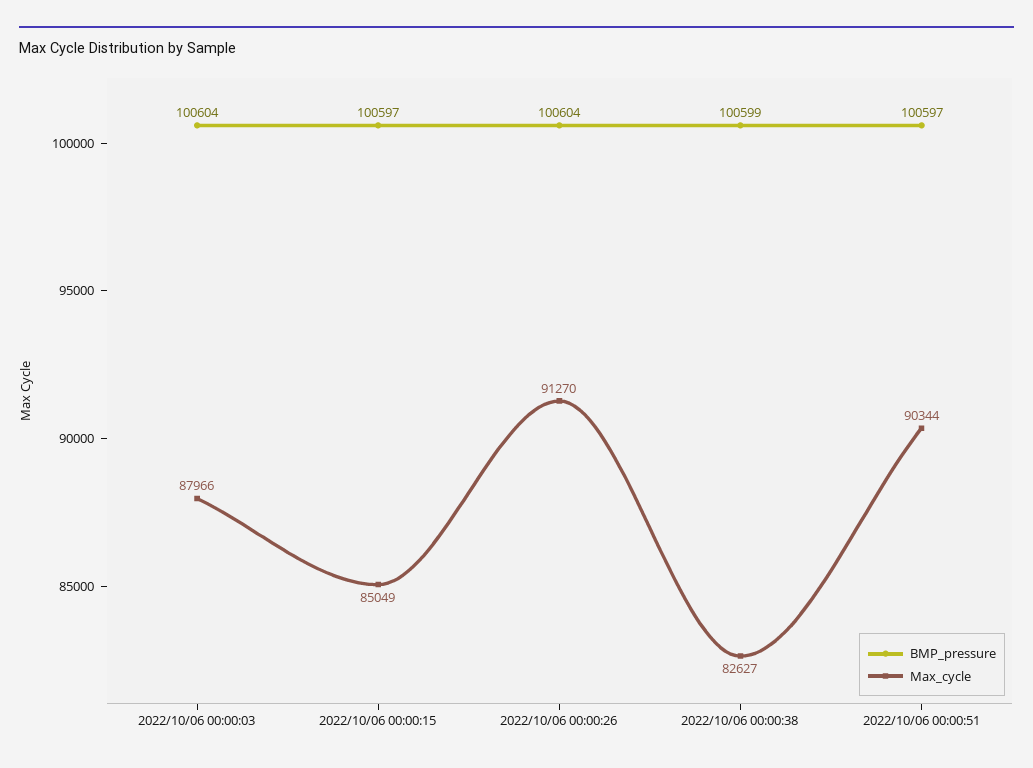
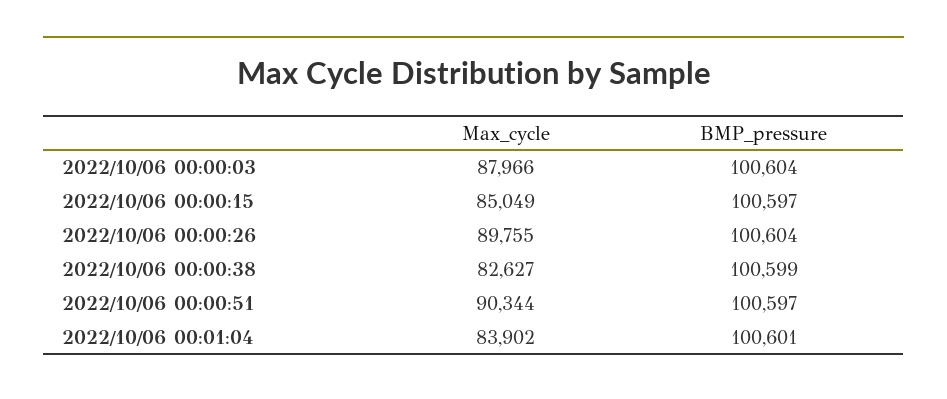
Max_cycle, 2022/10/06 00:00:26: 91270 -> 89755
Max_cycle, 2022/10/06 00:01:04: none -> 83902
BMP_pressure, 2022/10/06 00:01:04: none -> 100601

